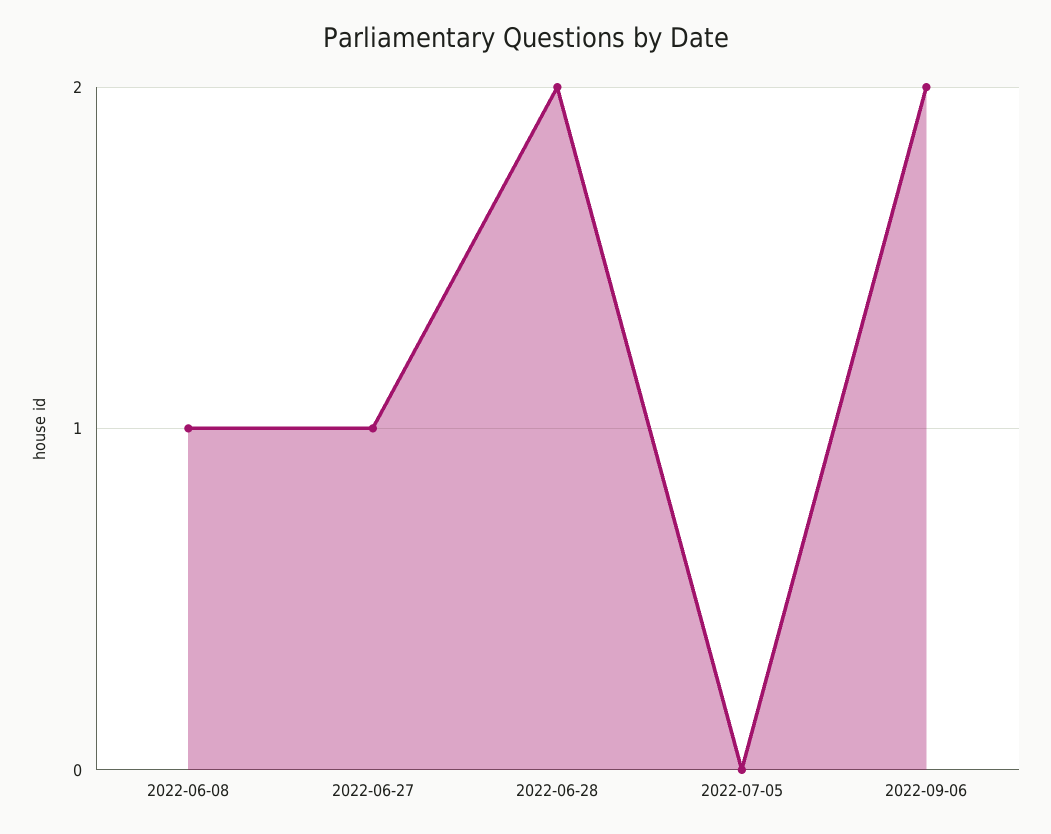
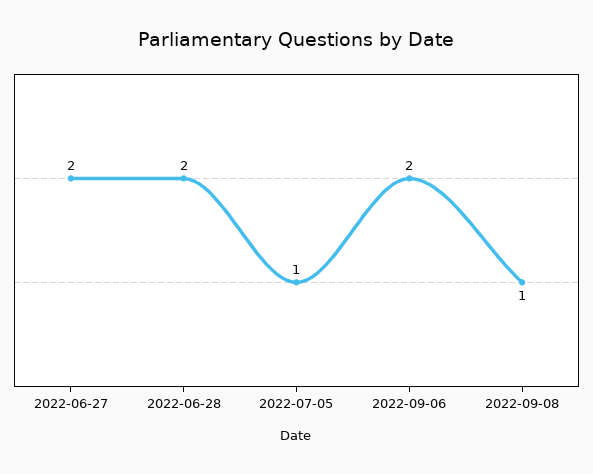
2022-06-08: 1 -> none
2022-06-27: 1 -> 2
2022-07-05: 0 -> 1
2022-09-08: none -> 1

